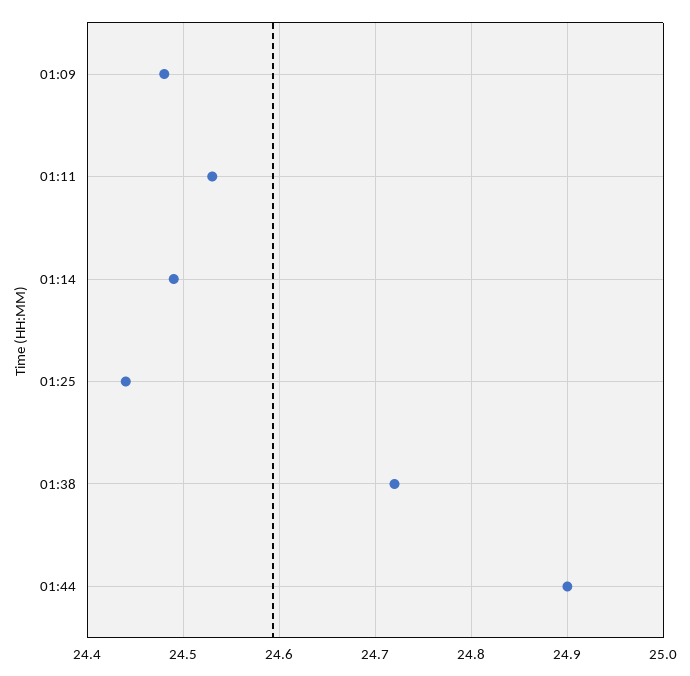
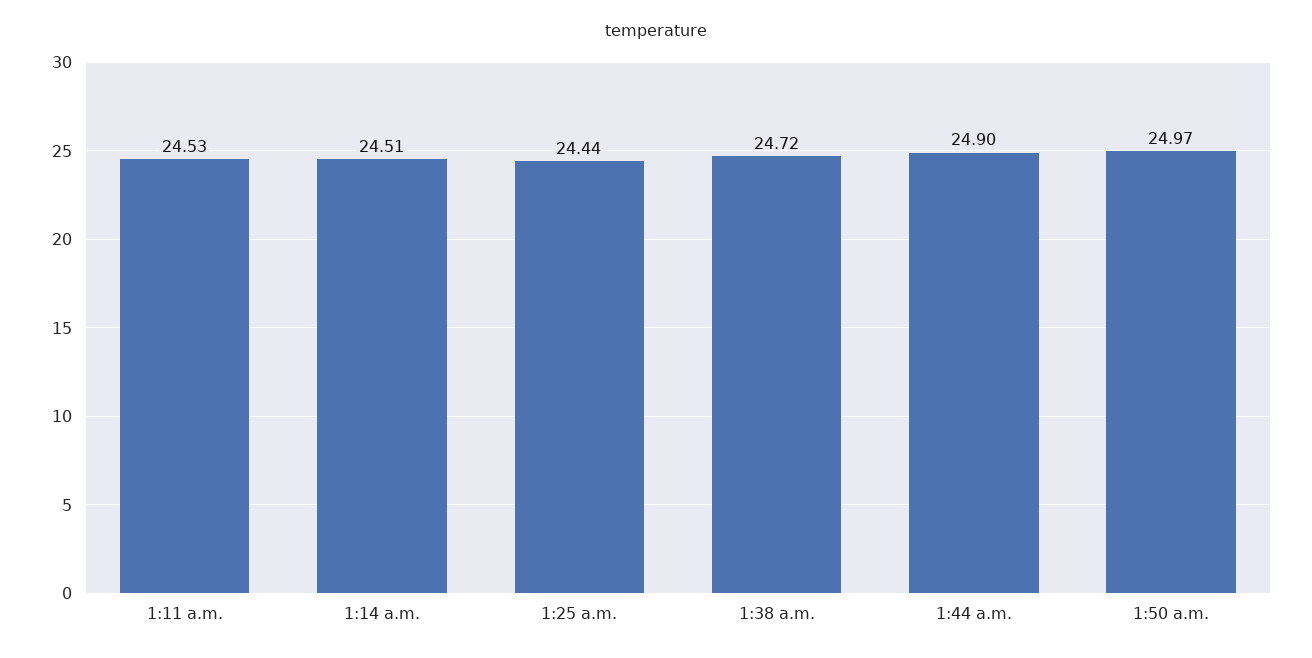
01:09: 24.48 -> none
01:14: 24.49 -> 24.51
1:50 a.m.: none -> 24.97

